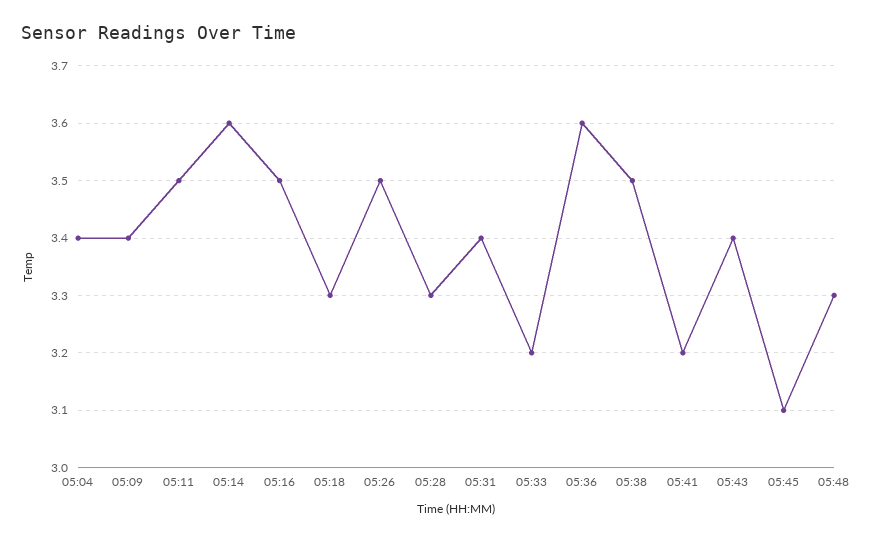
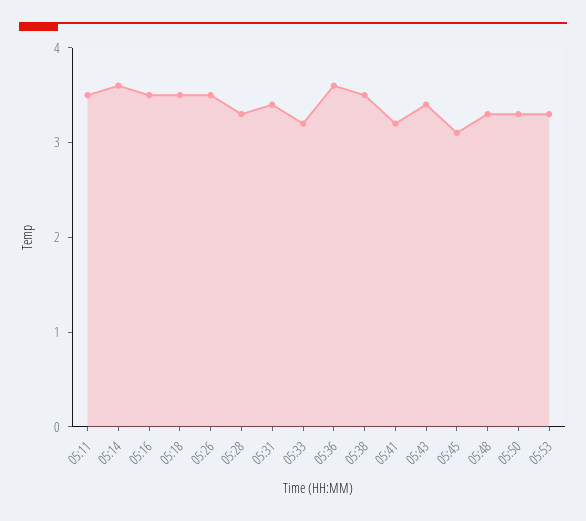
05:04: 3.4 -> none
05:09: 3.4 -> none
05:18: 3.3 -> 3.5
05:50: none -> 3.3
05:53: none -> 3.3

